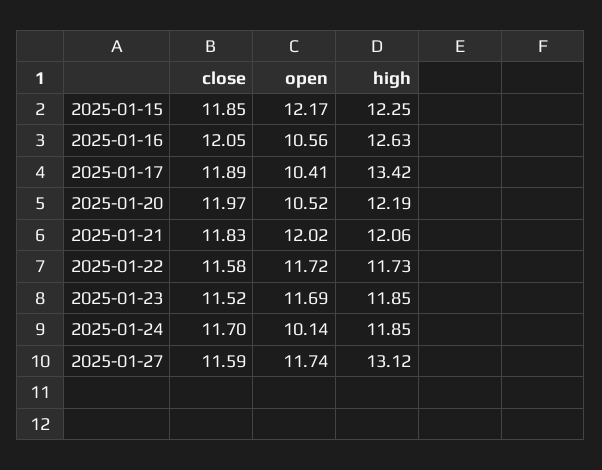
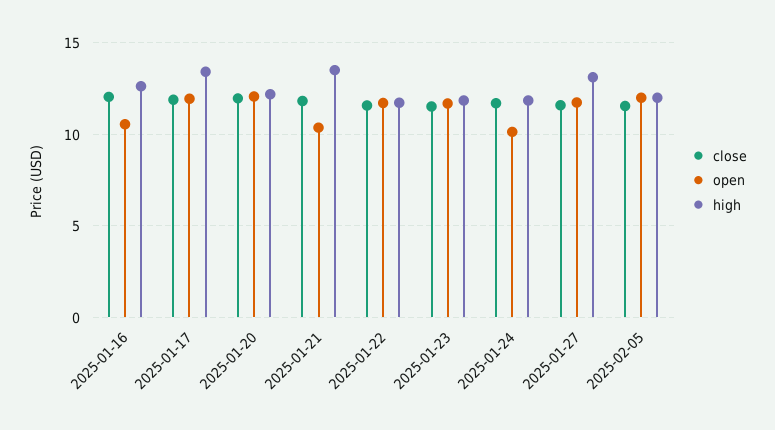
close, 2025-01-15: 11.85 -> none
open, 2025-01-15: 12.17 -> none
high, 2025-01-15: 12.25 -> none
open, 2025-01-17: 10.41 -> 12
open, 2025-01-20: 10.52 -> 12
open, 2025-01-21: 12.02 -> 10.5
high, 2025-01-21: 12.06 -> 13.5
close, 2025-02-05: none -> 11.5
open, 2025-02-05: none -> 12
high, 2025-02-05: none -> 12

